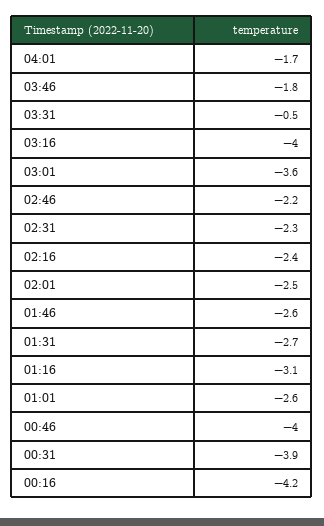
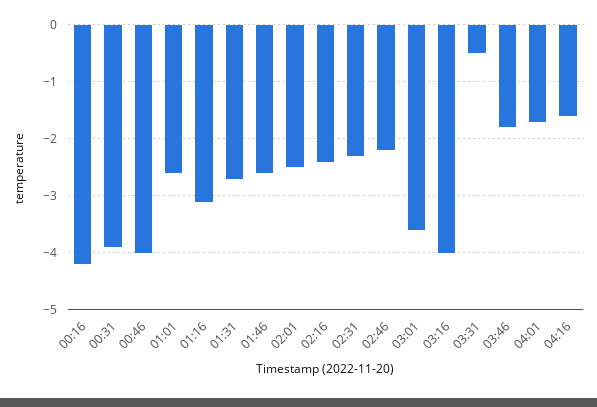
04:16: none -> -1.5

